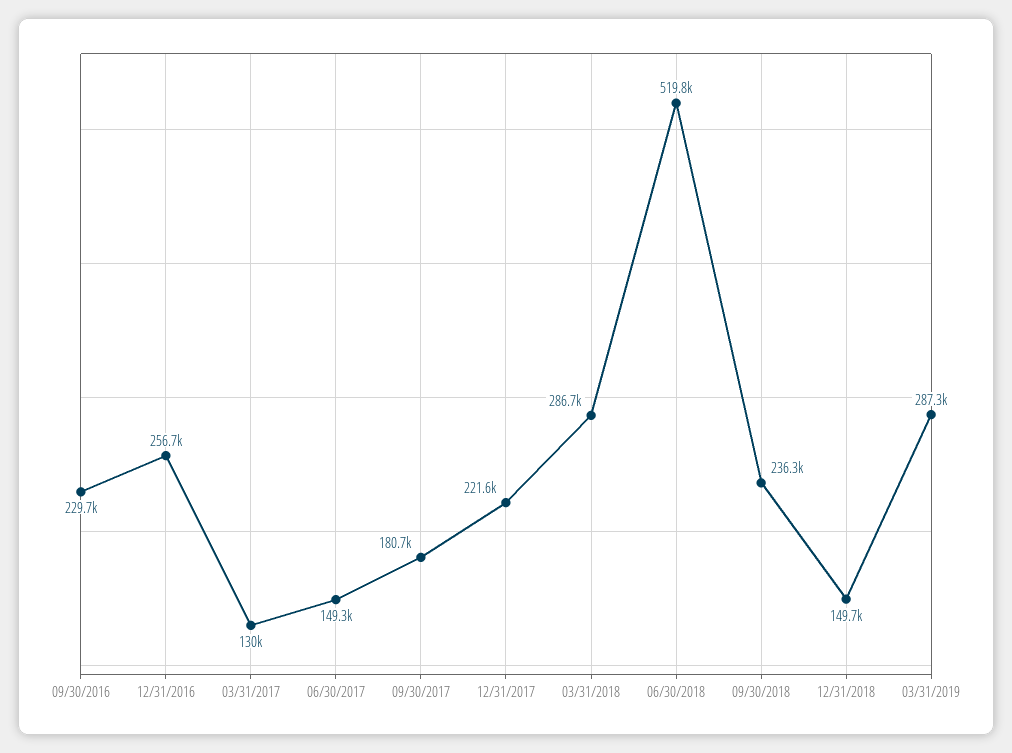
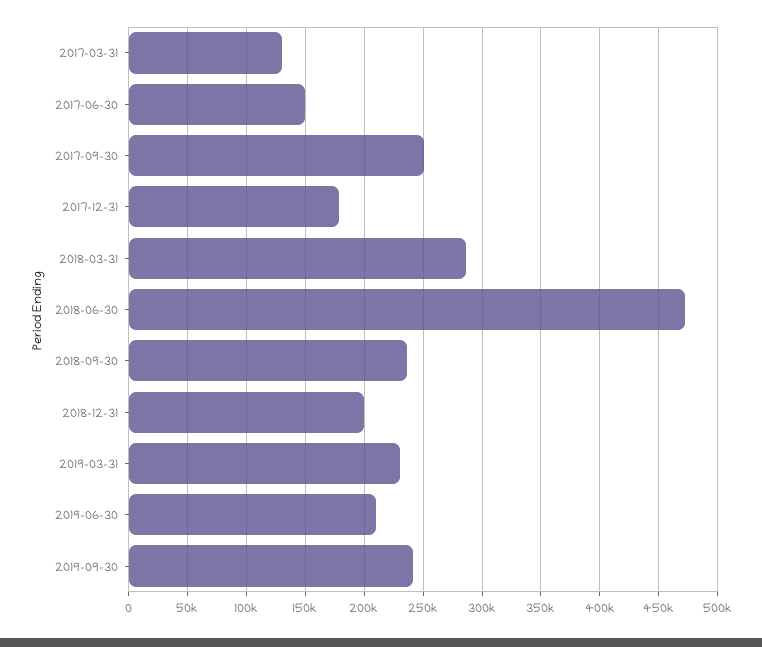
09/30/2016: 229700 -> none
12/31/2016: 256700 -> none
09/30/2017: 180700 -> 250000
12/31/2017: 221600 -> 180000
06/30/2018: 519800 -> 470000
12/31/2018: 149700 -> 200000
03/31/2019: 287300 -> 230000
2019-06-30: none -> 210000
2019-09-30: none -> 240000

